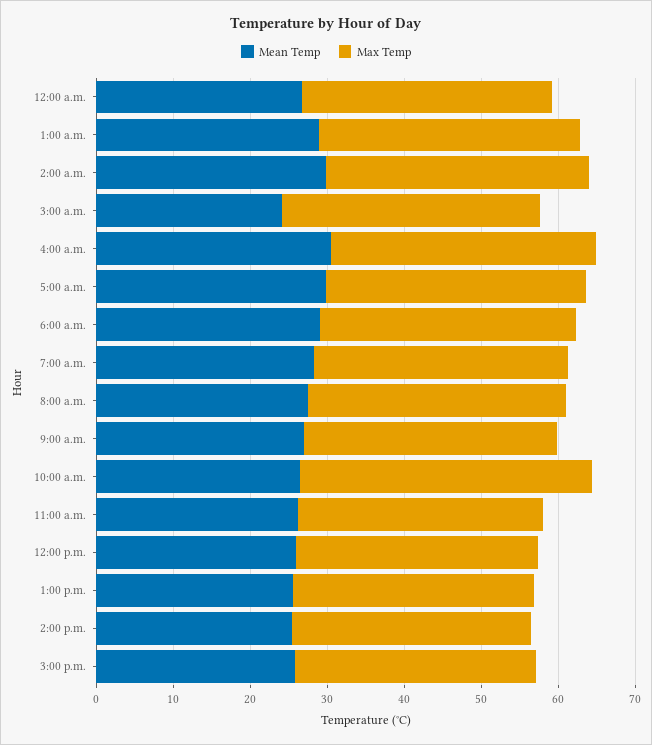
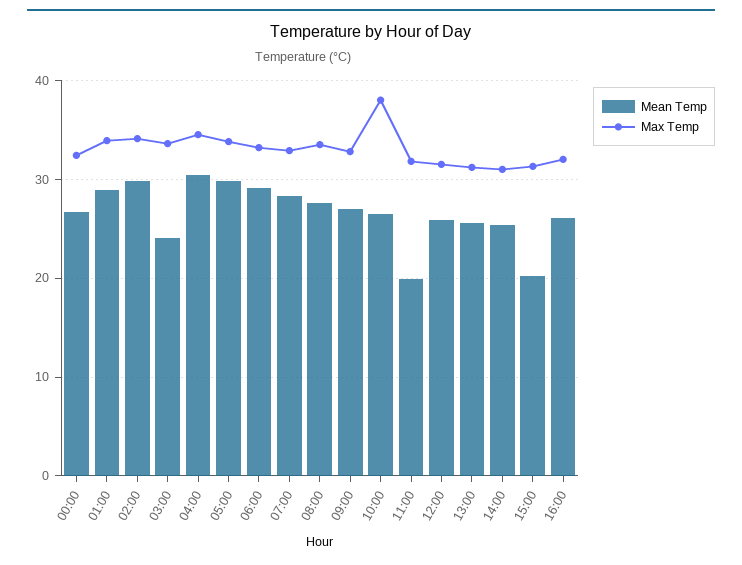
Mean Temp, 11:00 a.m.: 26 -> 20
Mean Temp, 3:00 p.m.: 26 -> 20
Mean Temp, 16:00: none -> 26
Max Temp, 16:00: none -> 32

